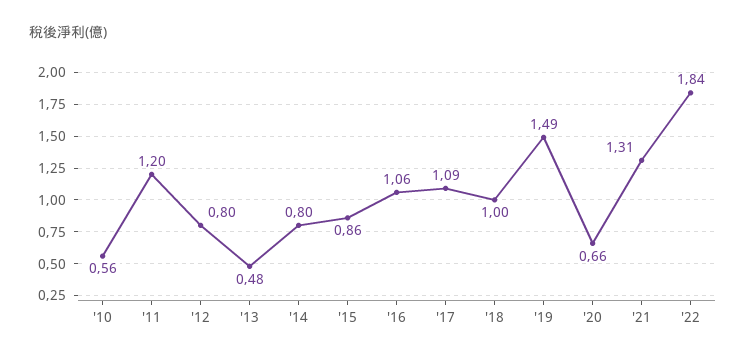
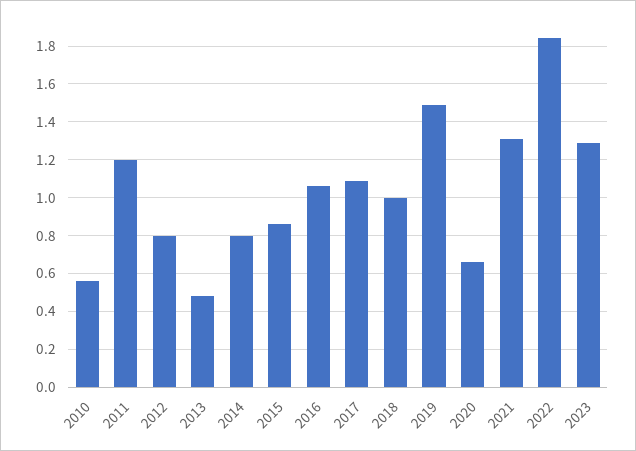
2023: none -> 1.3

